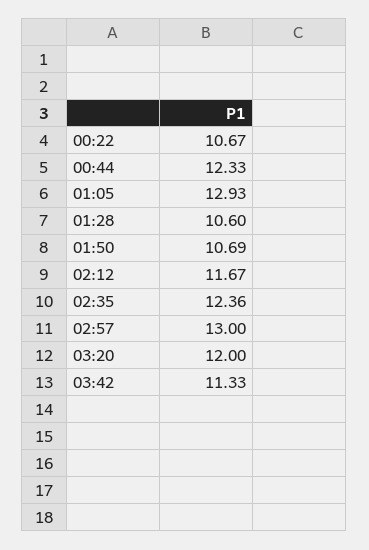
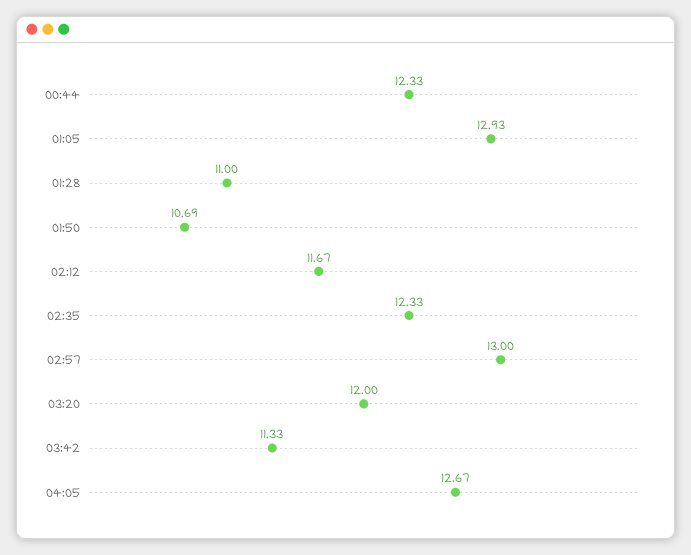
00:22: 10.67 -> none
01:28: 10.6 -> 11
02:35: 12.36 -> 12.33
04:05: none -> 12.67

